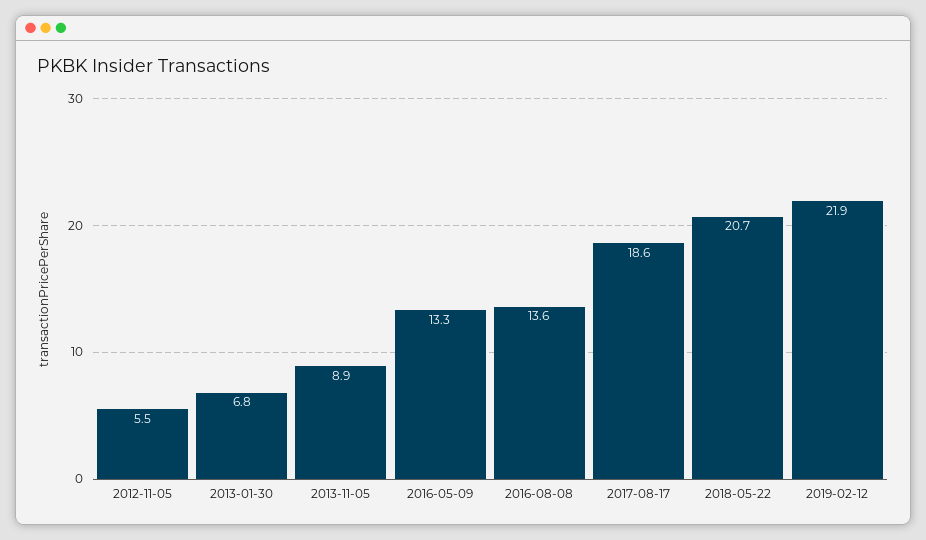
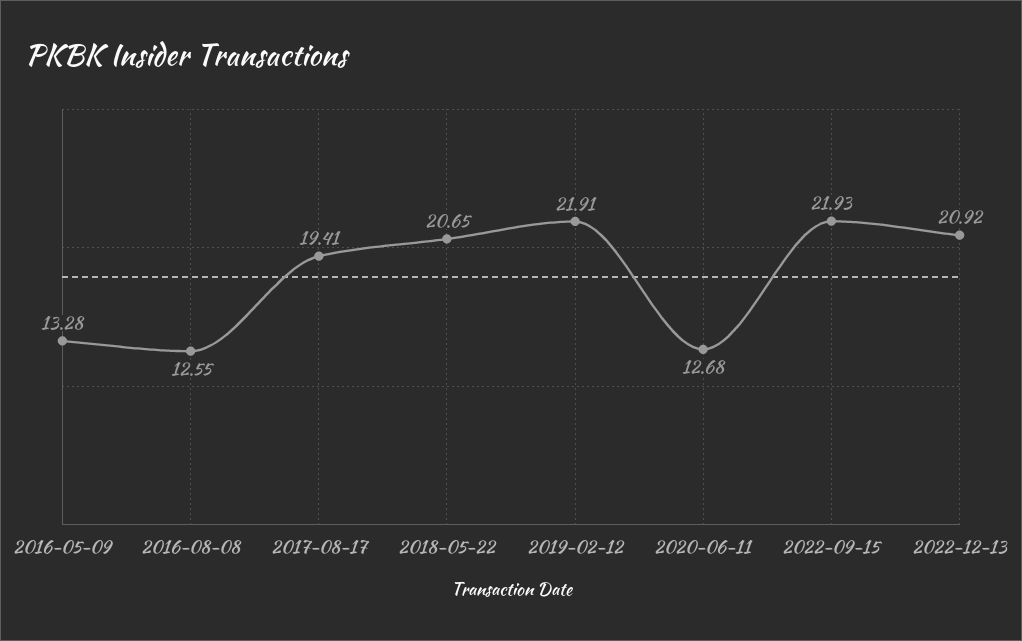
2012-11-05: 5.5 -> none
2013-01-30: 6.8 -> none
2013-11-05: 8.9 -> none
2016-08-08: 13.6 -> 12.55
2017-08-17: 18.6 -> 19.41
2020-06-11: none -> 12.68
2022-09-15: none -> 21.93
2022-12-13: none -> 20.92

